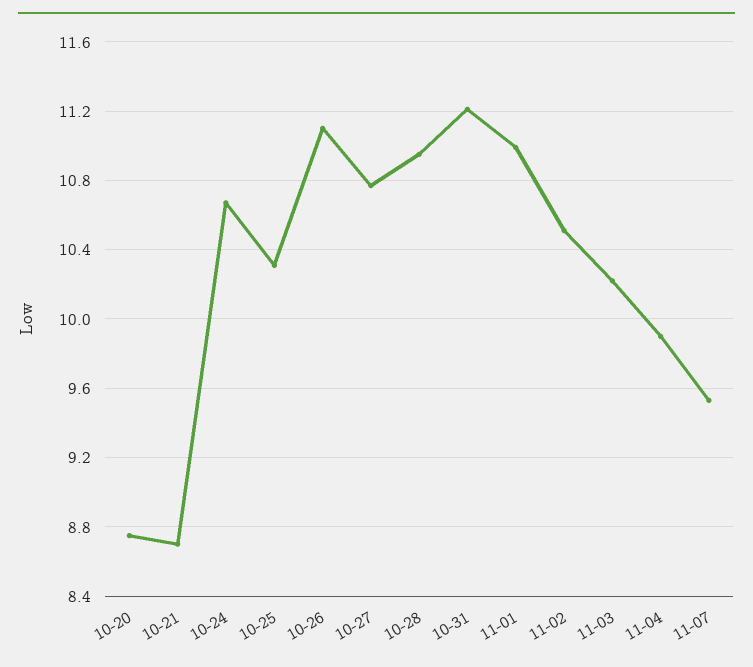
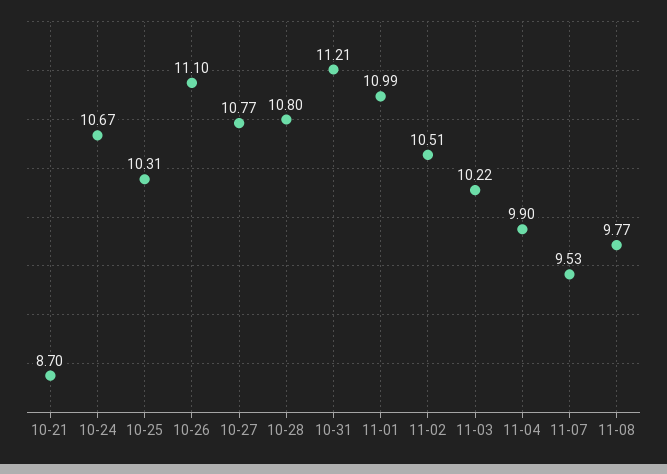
10-20: 8.75 -> none
10-28: 10.95 -> 10.8
11-08: none -> 9.77

